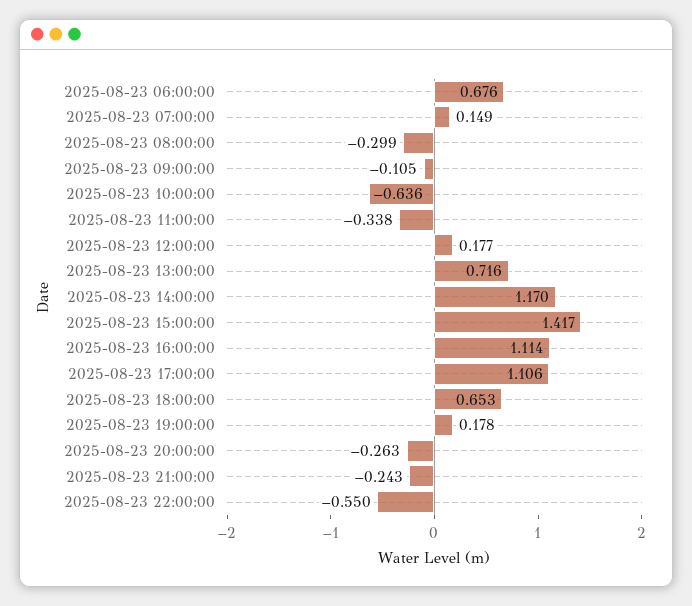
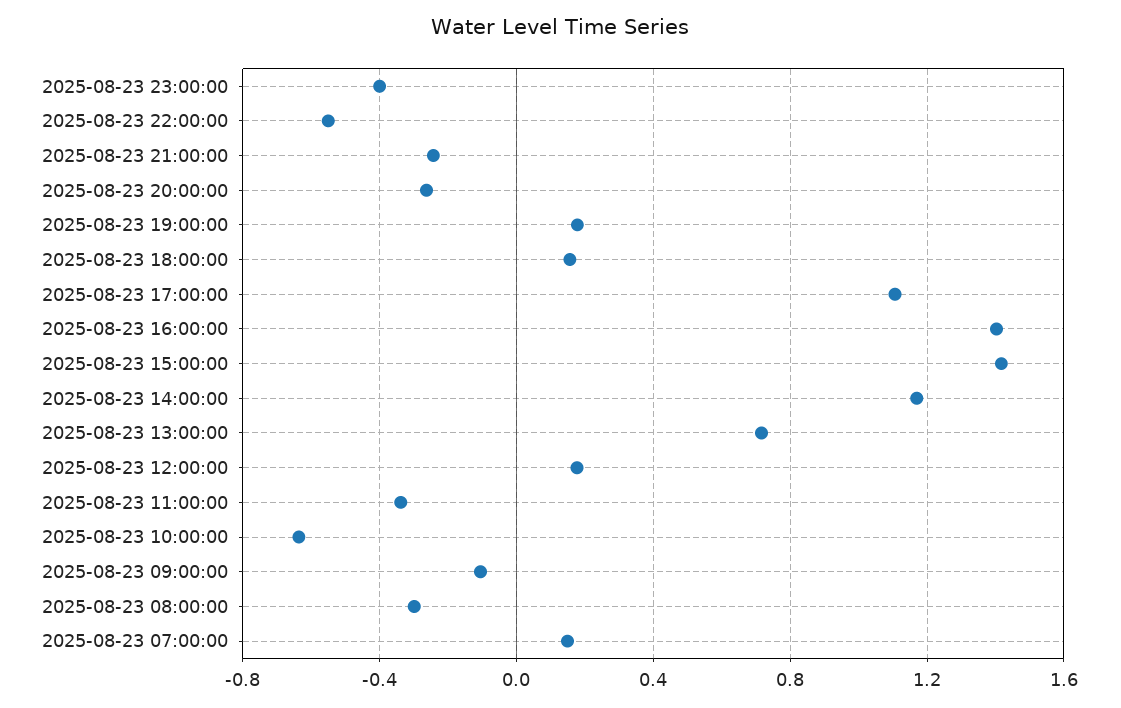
2025-08-23 06:00:00: 0.676 -> none
2025-08-23 16:00:00: 1.114 -> 1.4
2025-08-23 18:00:00: 0.653 -> 0.15
2025-08-23 23:00:00: none -> -0.4

